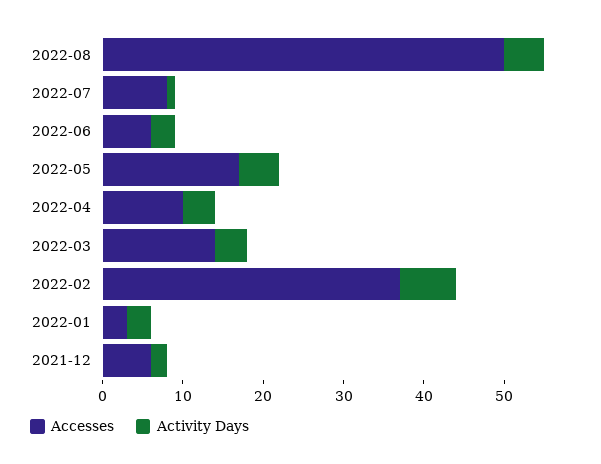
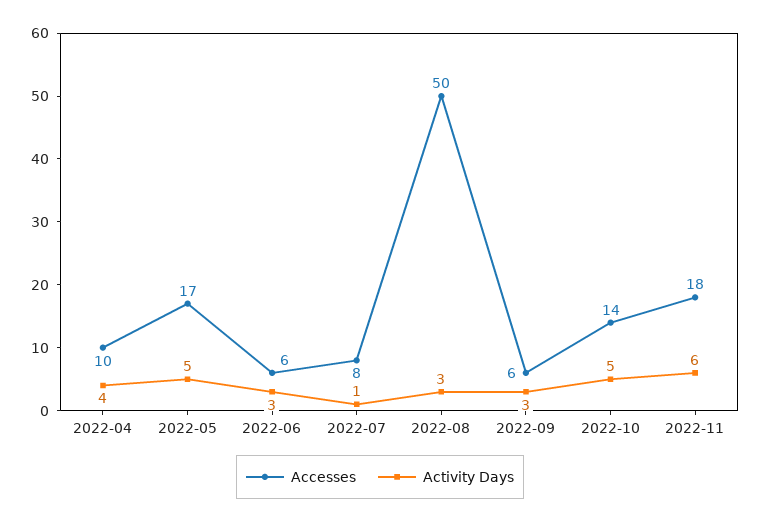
Activity Days, 2022-08: 5 -> 3
Accesses, 2022-03: 14 -> none
Activity Days, 2022-03: 4 -> none
Accesses, 2022-02: 37 -> none
Activity Days, 2022-02: 7 -> none
Accesses, 2022-01: 3 -> none
Activity Days, 2022-01: 3 -> none
Accesses, 2021-12: 6 -> none
Activity Days, 2021-12: 2 -> none
Accesses, 2022-09: none -> 6
Activity Days, 2022-09: none -> 3
Accesses, 2022-10: none -> 14
Activity Days, 2022-10: none -> 5
Accesses, 2022-11: none -> 18
Activity Days, 2022-11: none -> 6

